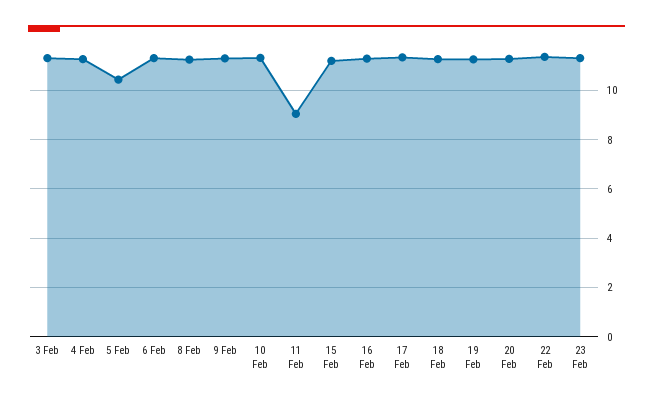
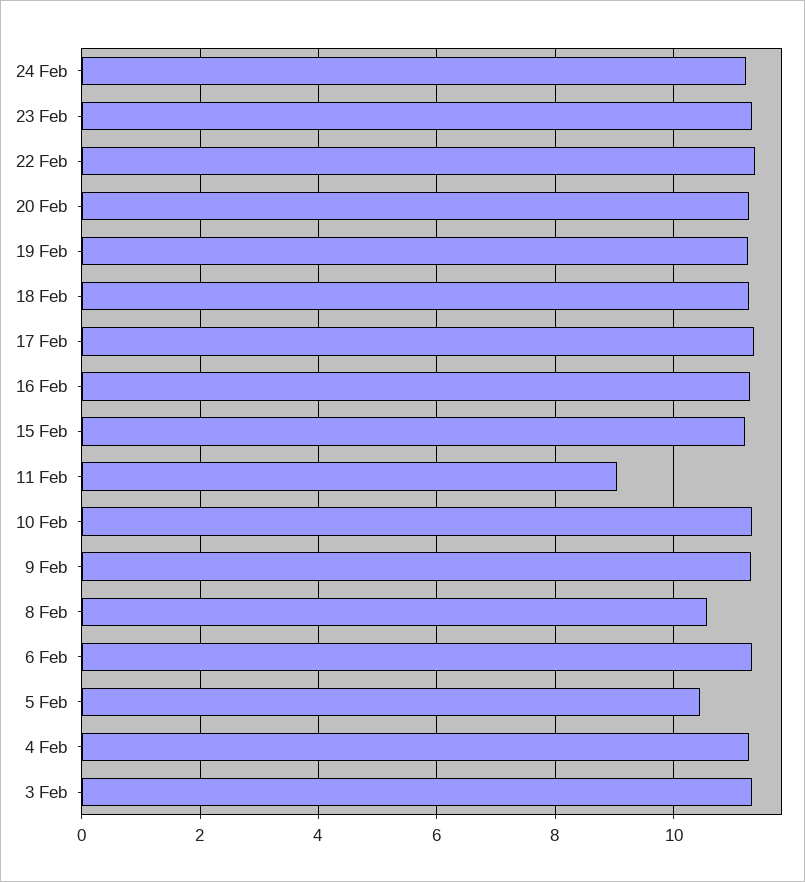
8 Feb: 11.25 -> 10.6
24 Feb: none -> 11.2

